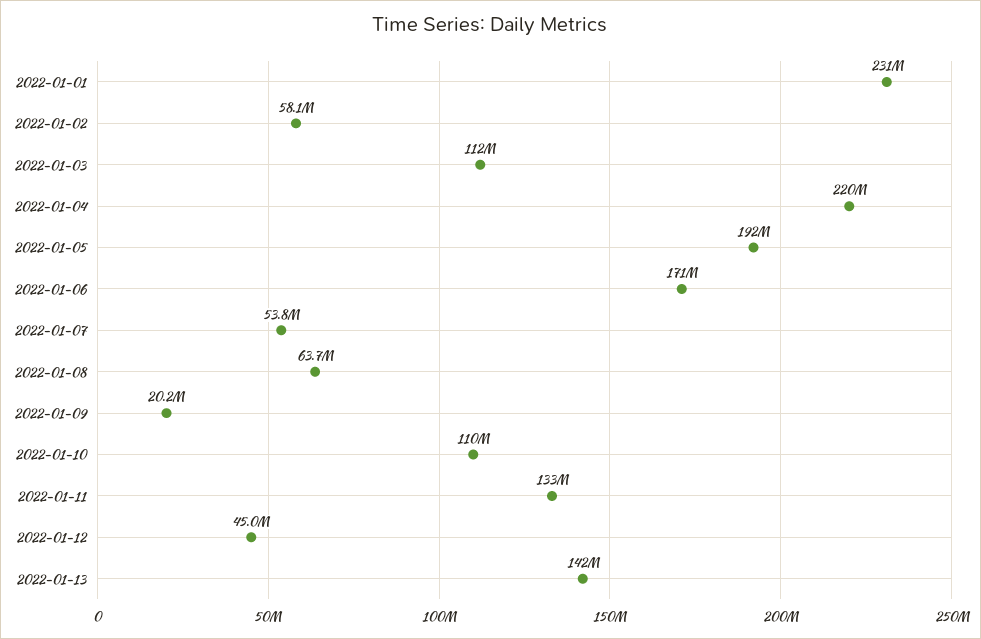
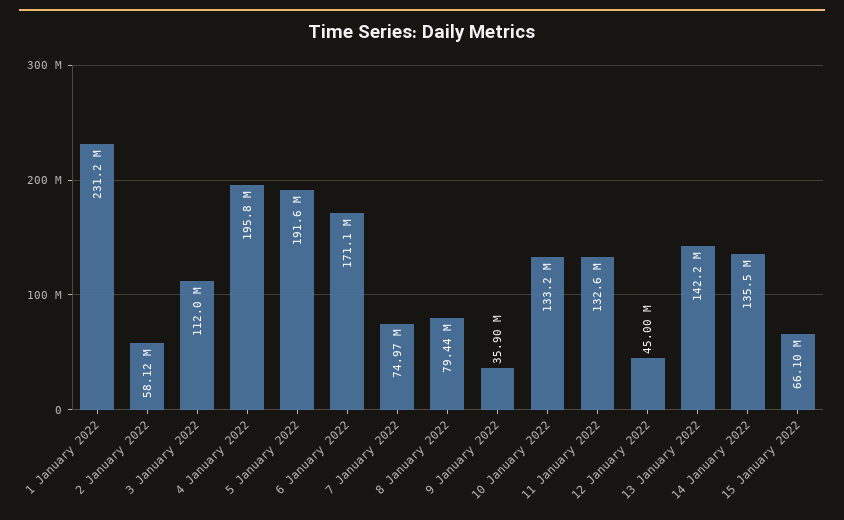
2022-01-04: 220000000 -> 195800000
2022-01-07: 53800000 -> 74970000
2022-01-08: 63700000 -> 79440000
2022-01-09: 20200000 -> 35900000
2022-01-10: 110000000 -> 133200000
14 January 2022: none -> 135500000
15 January 2022: none -> 66100000

